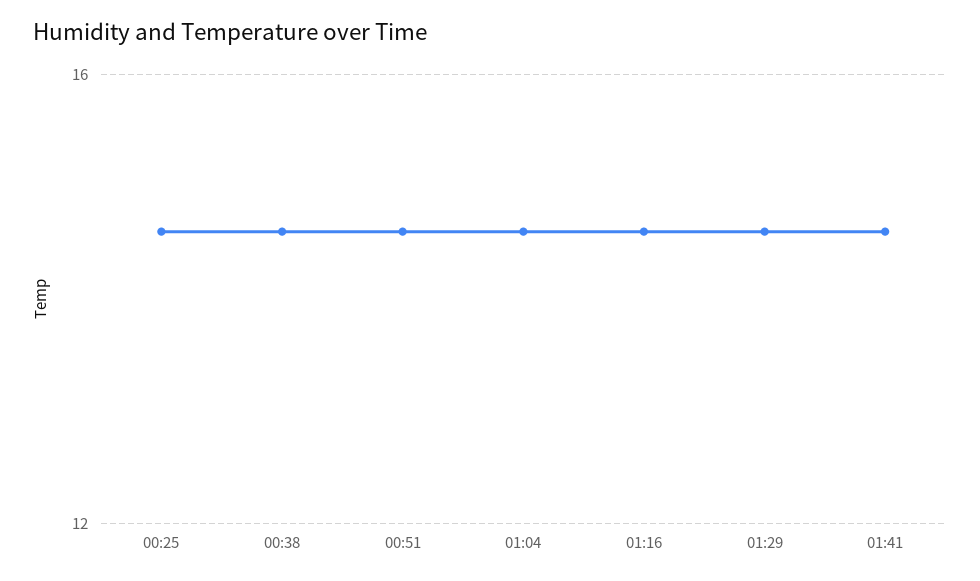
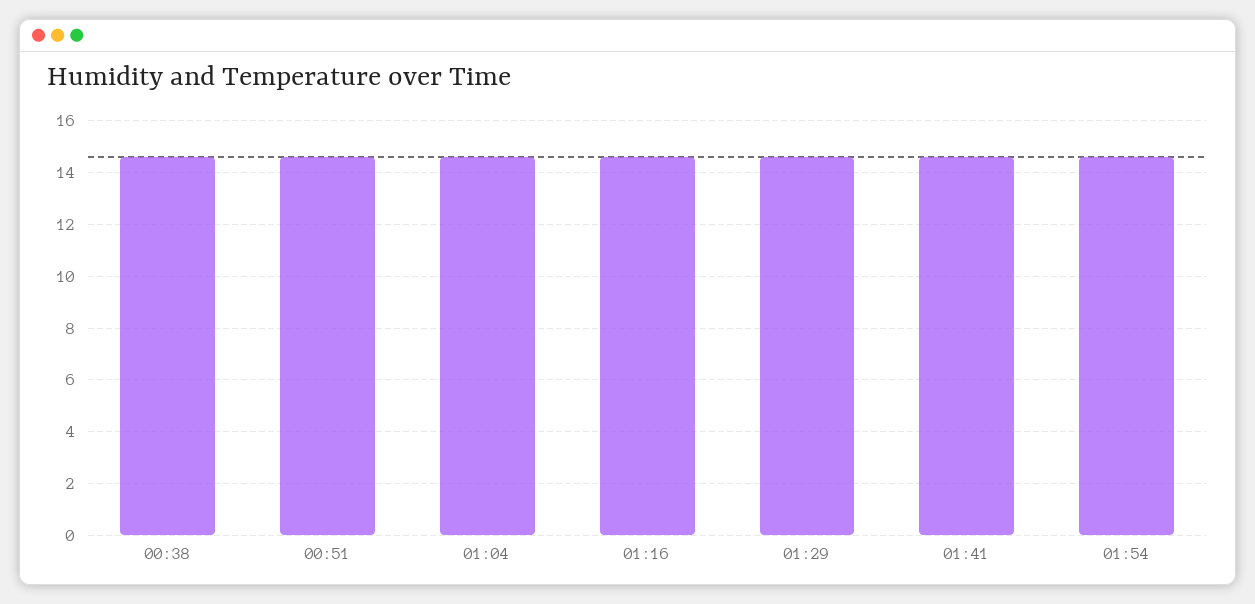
00:25: 14.5 -> none
01:54: none -> 14.5

